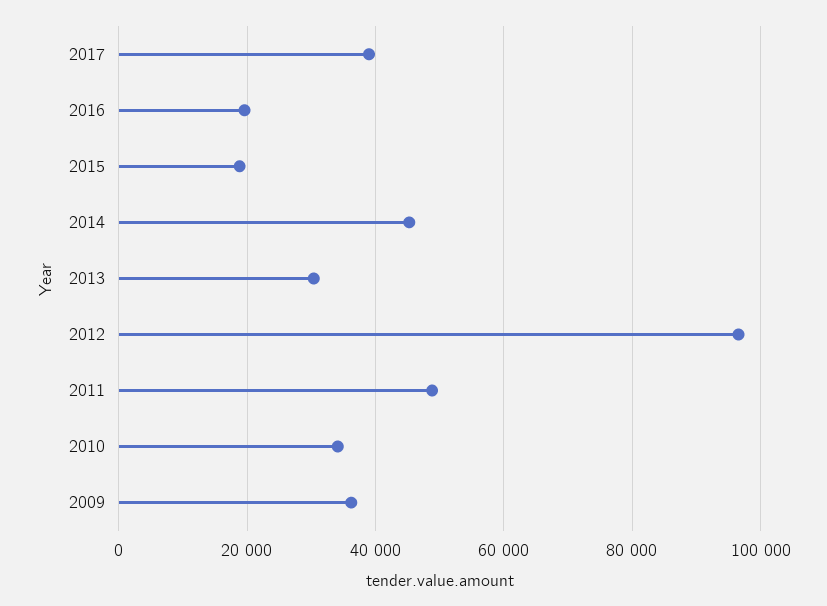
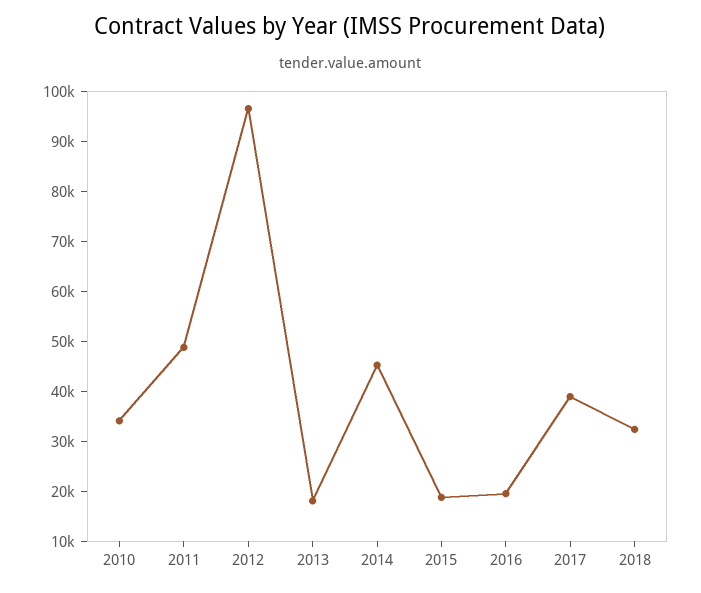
2013: 30000 -> 18000
2009: 36000 -> none
2018: none -> 32000

